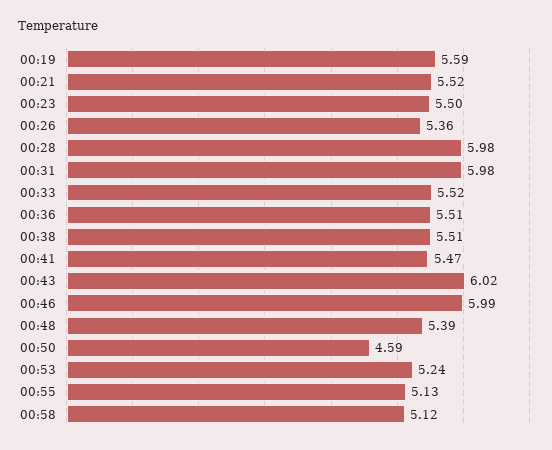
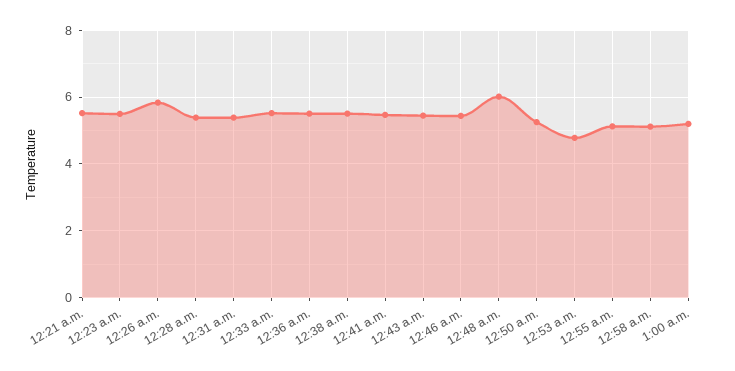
00:19: 5.59 -> none
00:26: 5.36 -> 5.8
00:28: 5.98 -> 5.4
00:31: 5.98 -> 5.4
00:43: 6.02 -> 5.4
00:46: 5.99 -> 5.4
00:48: 5.39 -> 6
00:50: 4.59 -> 5.2
00:53: 5.24 -> 4.8
1:00 a.m.: none -> 5.2

